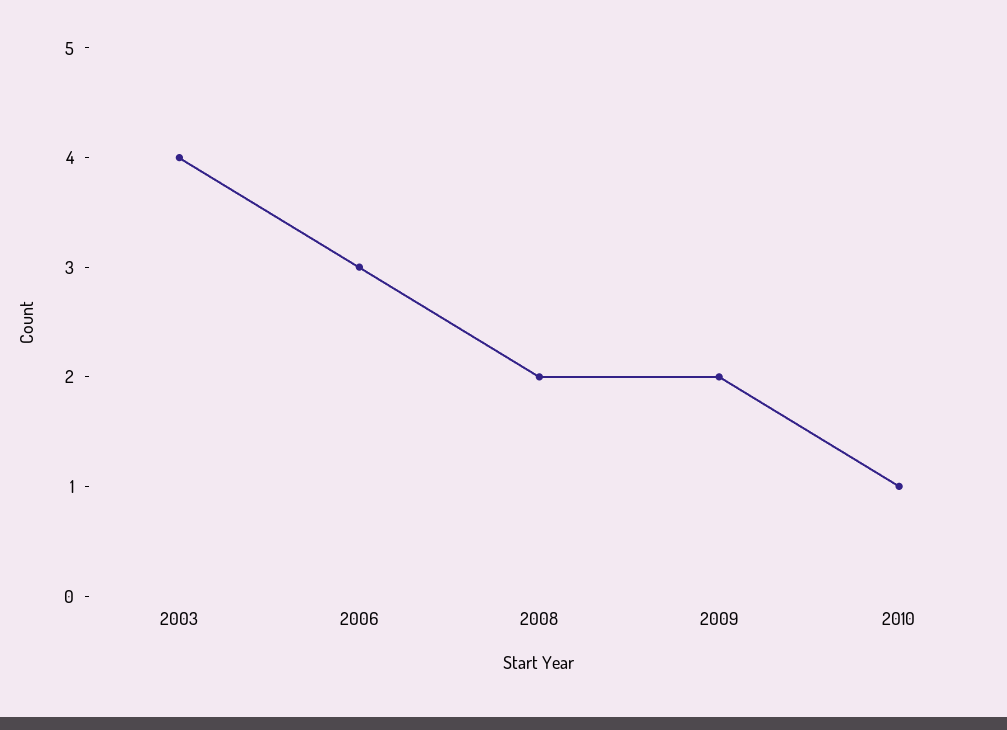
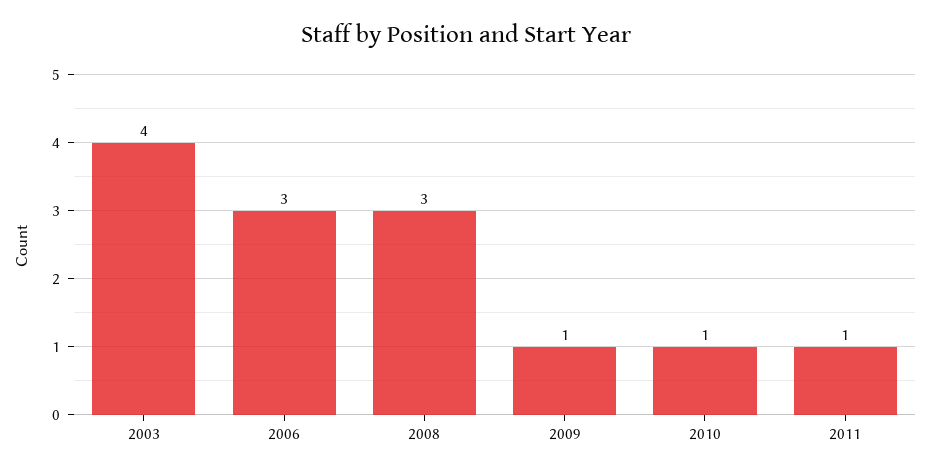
2008: 2 -> 3
2009: 2 -> 1
2011: none -> 1

